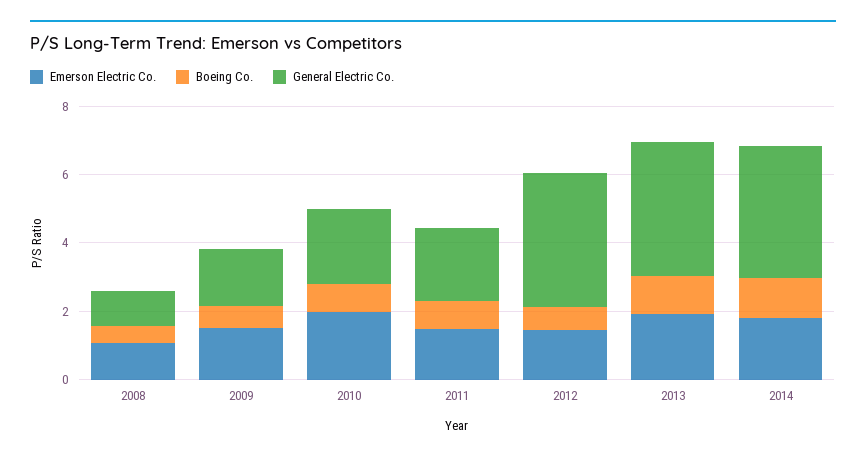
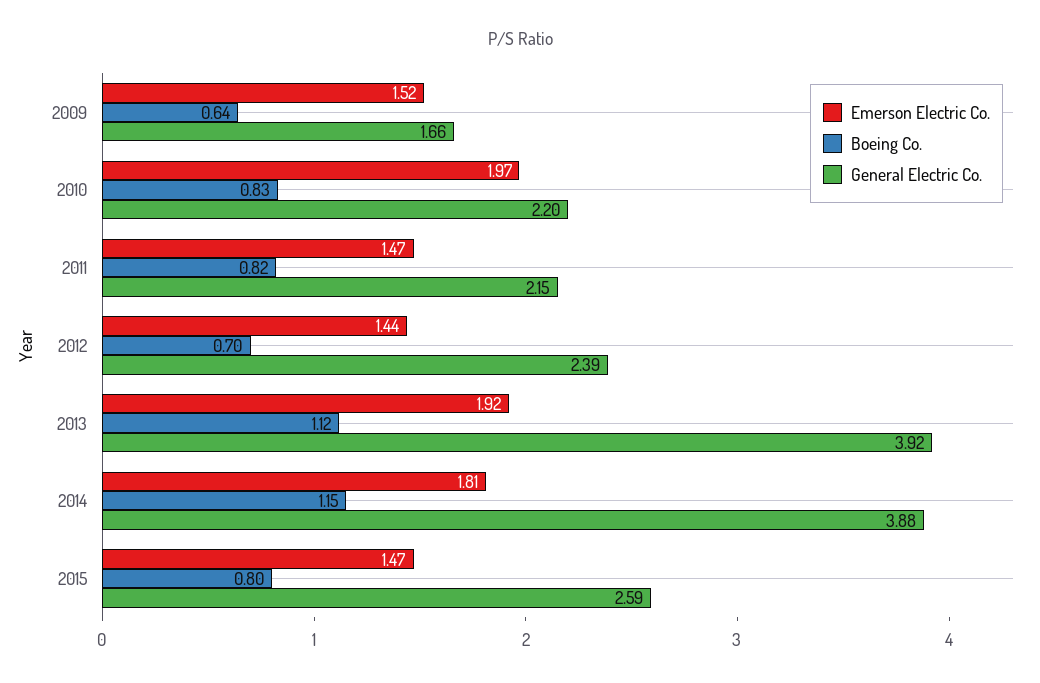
Emerson Electric Co., 2008: 1 -> none
Boeing Co., 2008: 0.5 -> none
General Electric Co., 2008: 1 -> none
General Electric Co., 2012: 4 -> 2.39
Emerson Electric Co., 2015: none -> 1.47
Boeing Co., 2015: none -> 0.8
General Electric Co., 2015: none -> 2.59

